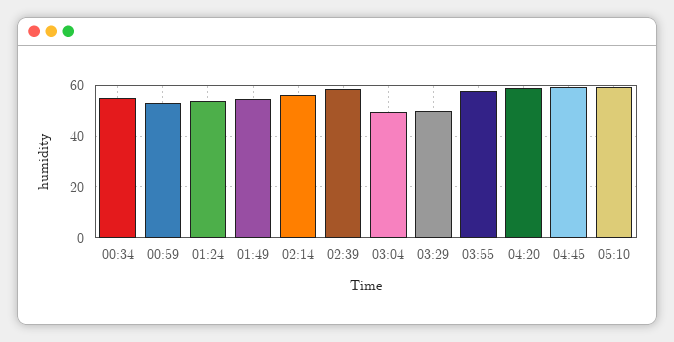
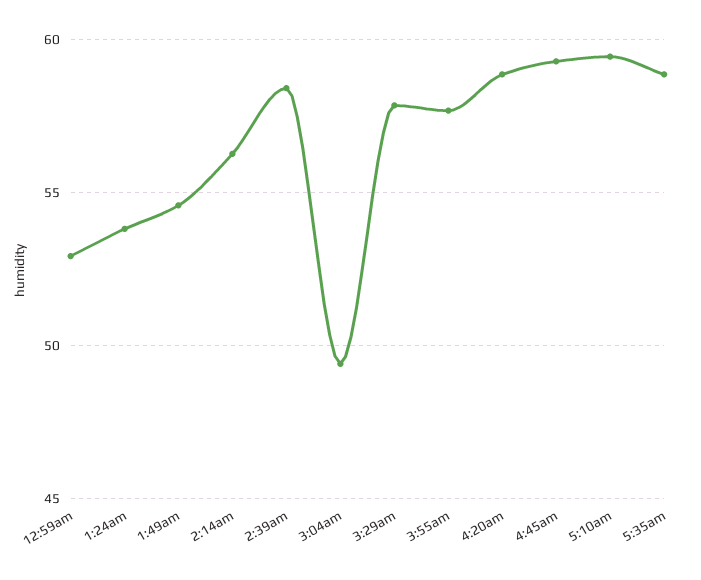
00:34: 55 -> none
03:29: 50 -> 58
5:35am: none -> 59

